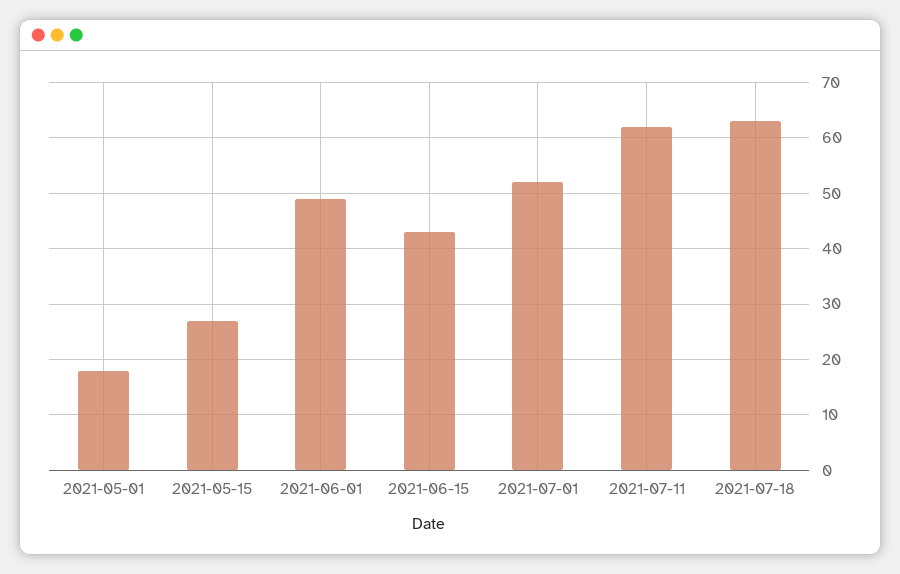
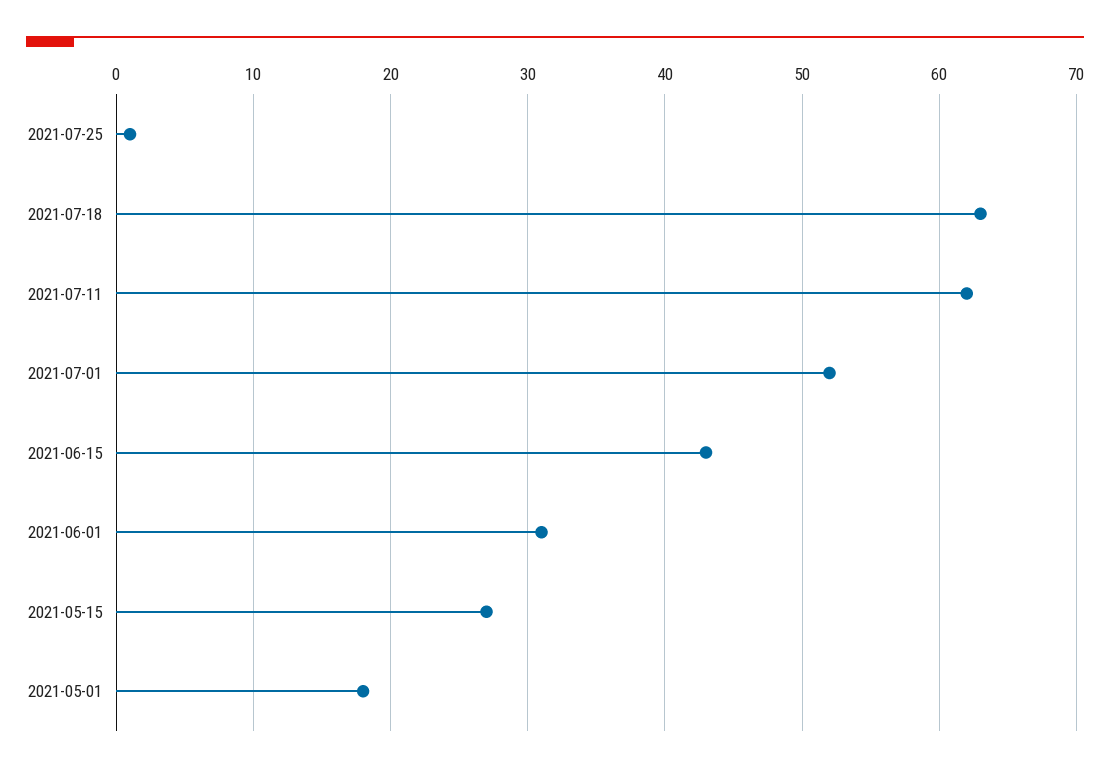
2021-06-01: 50 -> 31
2021-07-25: none -> 1

